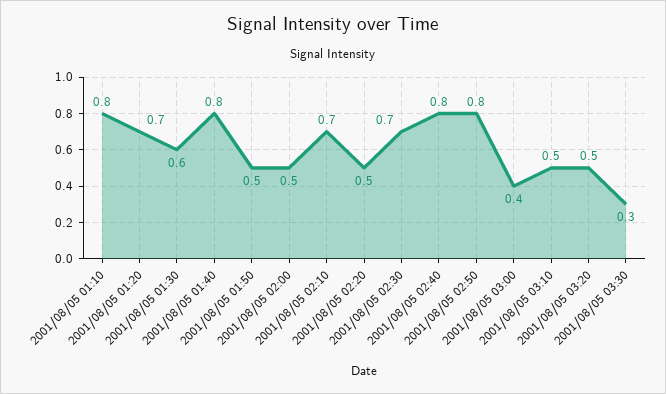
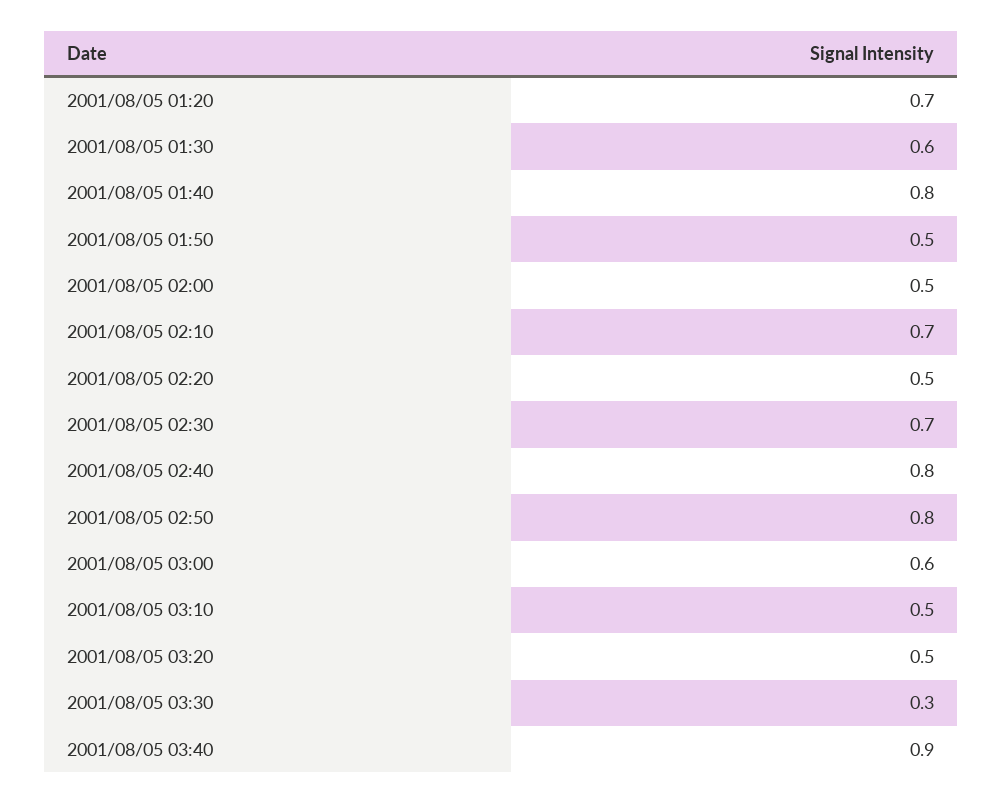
2001/08/05 01:10: 0.8 -> none
2001/08/05 03:00: 0.4 -> 0.6
2001/08/05 03:40: none -> 0.9

